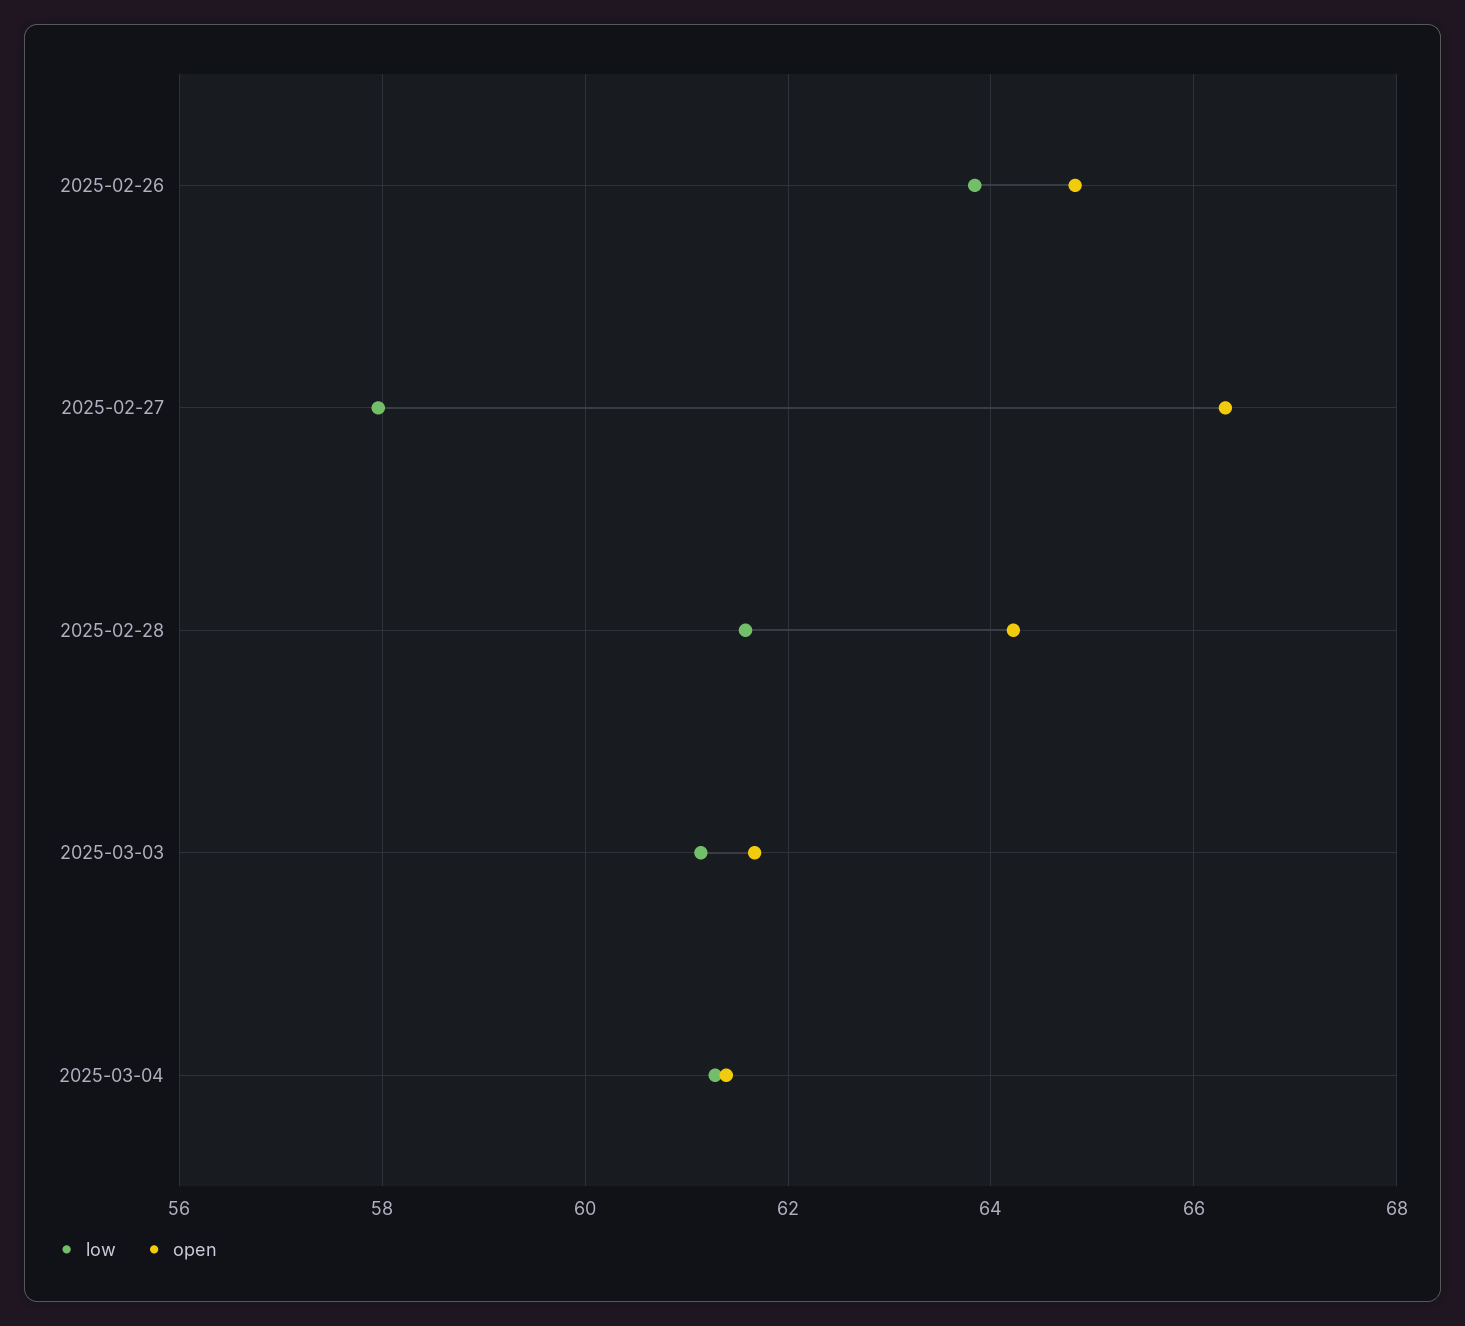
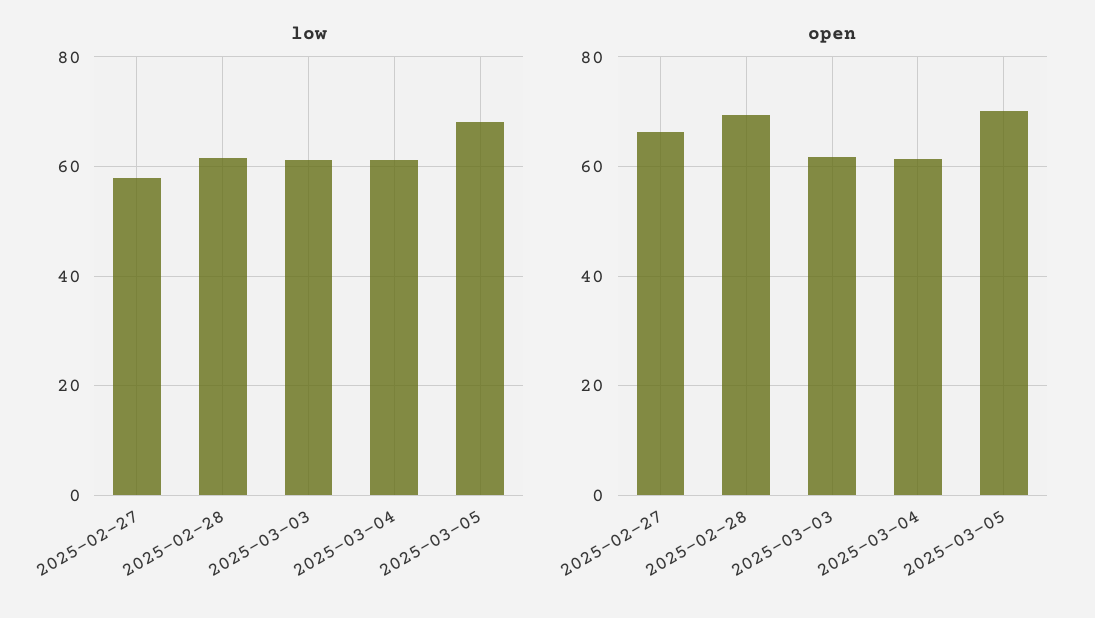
low, 2025-02-26: 63.8 -> none
open, 2025-02-26: 64.8 -> none
open, 2025-02-28: 64.2 -> 70
low, 2025-03-05: none -> 68
open, 2025-03-05: none -> 70

